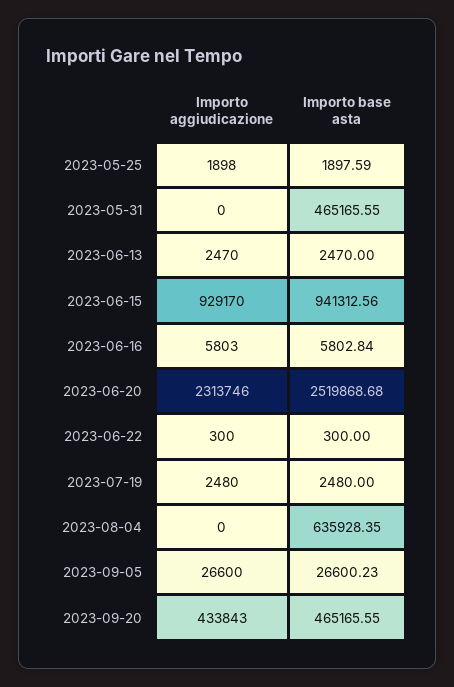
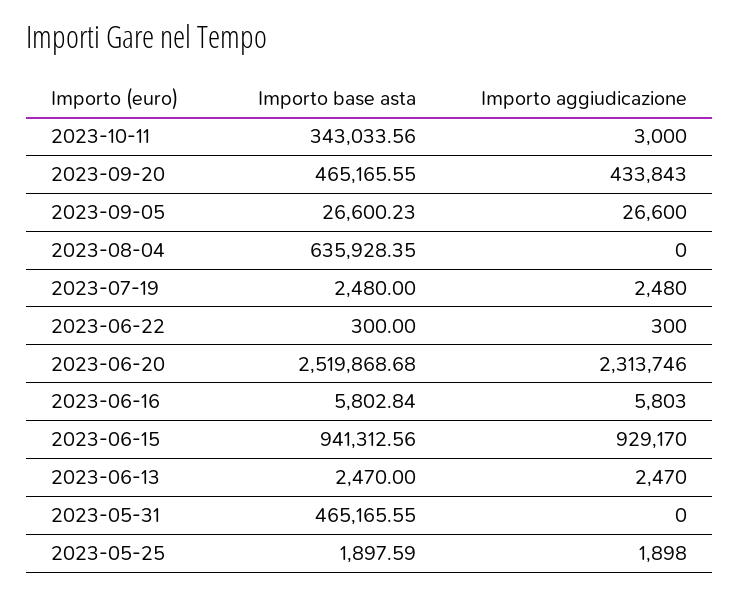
Importo base asta, 2023-10-11: none -> 343033.56
Importo aggiudicazione, 2023-10-11: none -> 3000

